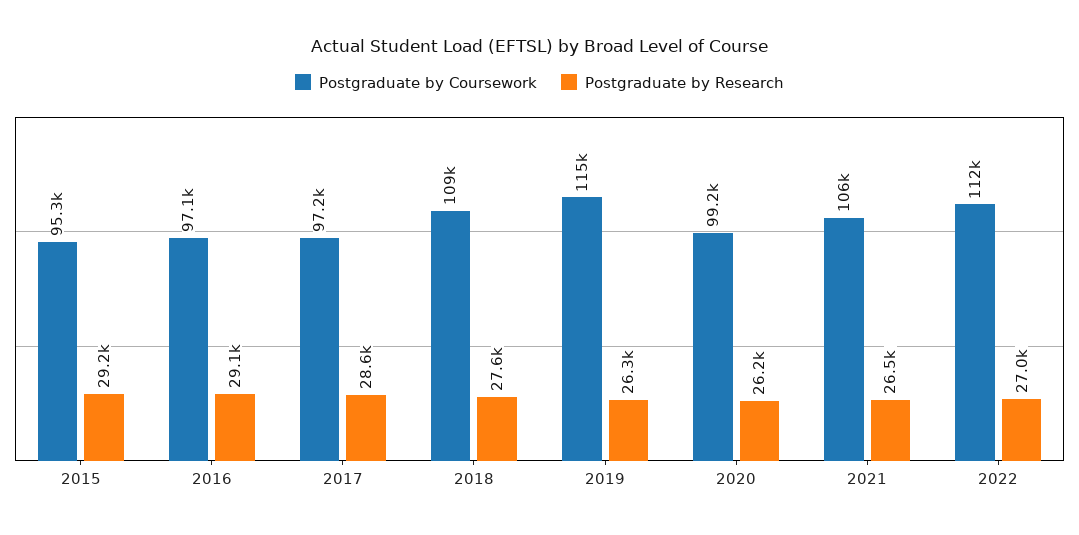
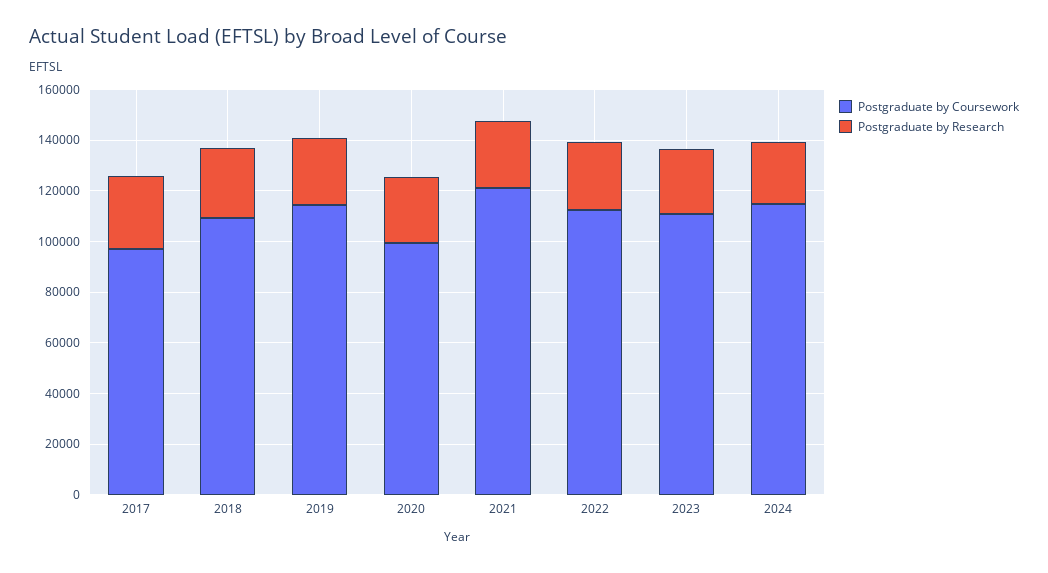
Postgraduate by Coursework, 2015: 95300 -> none
Postgraduate by Research, 2015: 29200 -> none
Postgraduate by Coursework, 2016: 97100 -> none
Postgraduate by Research, 2016: 29100 -> none
Postgraduate by Coursework, 2021: 106000 -> 120000
Postgraduate by Coursework, 2023: none -> 110000
Postgraduate by Research, 2023: none -> 25000
Postgraduate by Coursework, 2024: none -> 115000
Postgraduate by Research, 2024: none -> 25000

